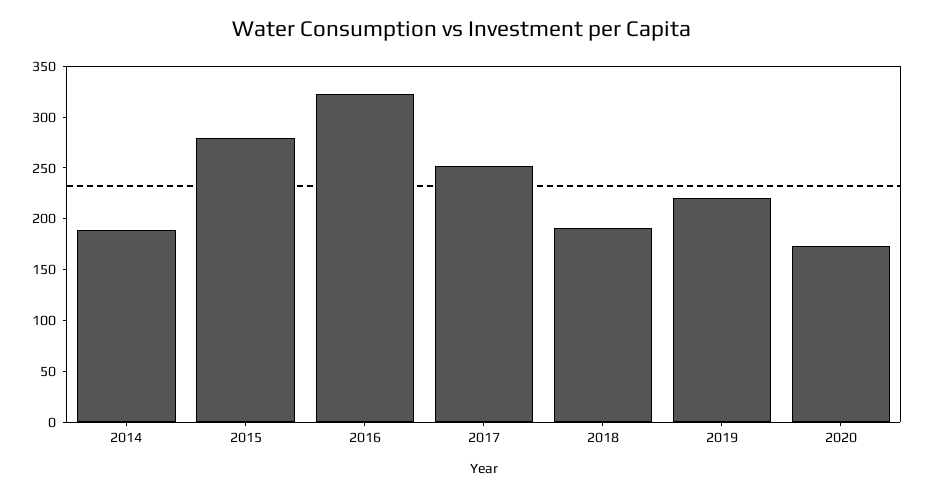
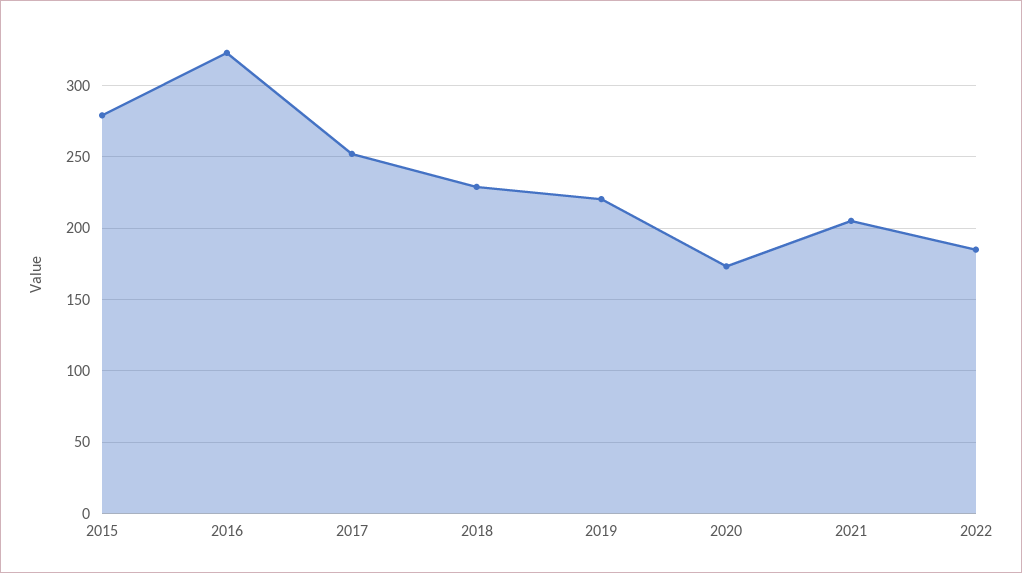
2014: 190 -> none
2018: 190 -> 230
2021: none -> 205
2022: none -> 185

